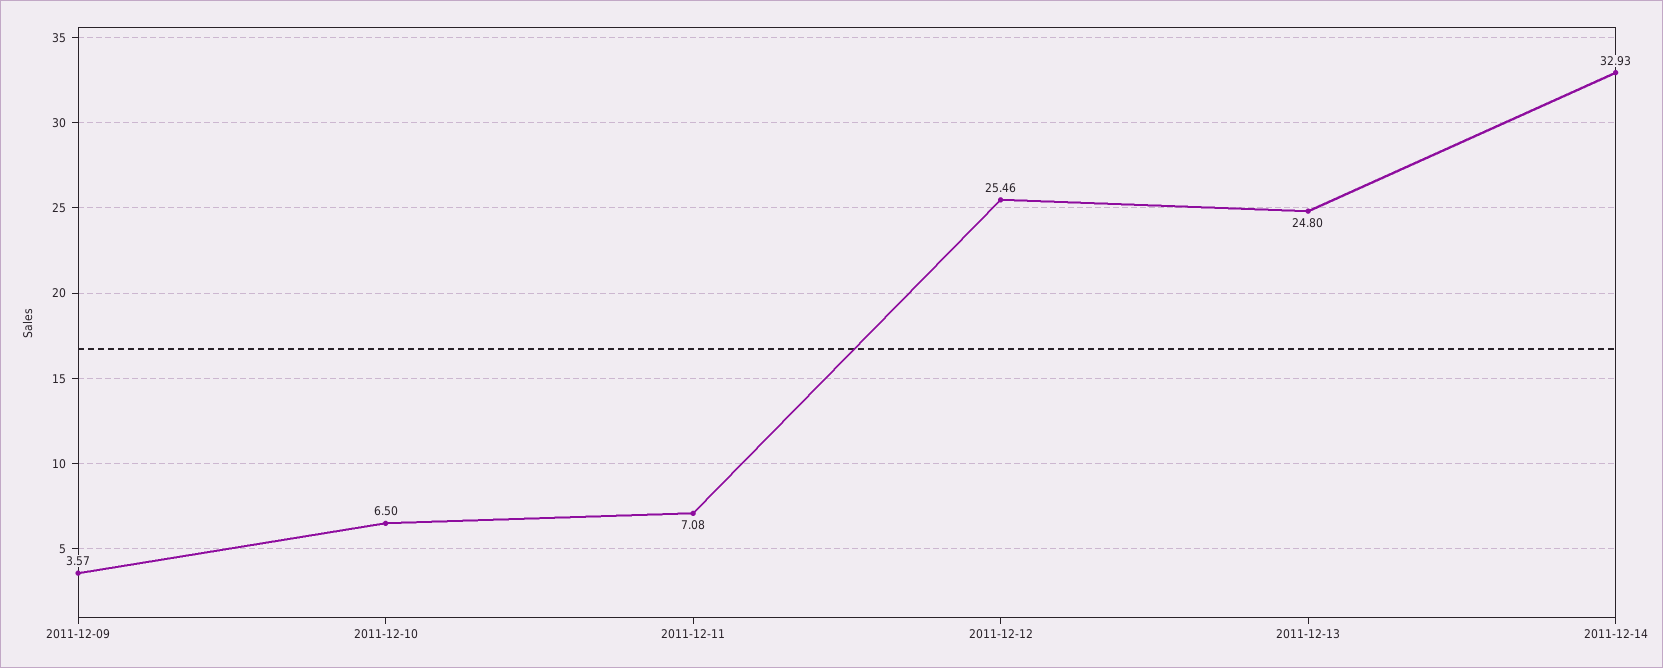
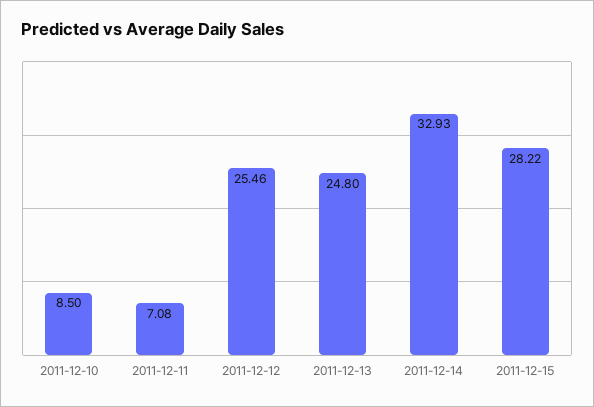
2011-12-09: 3.57 -> none
2011-12-10: 6.5 -> 8.5
2011-12-15: none -> 28.22

